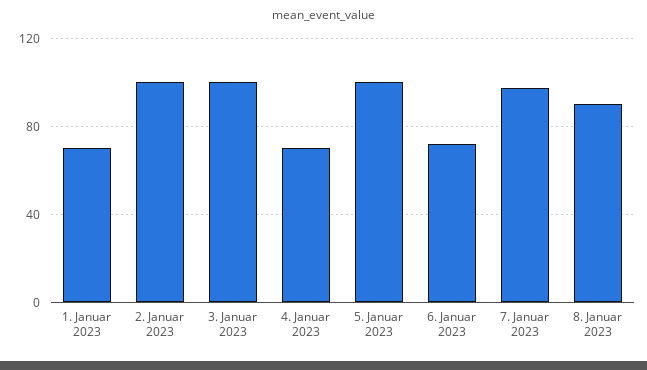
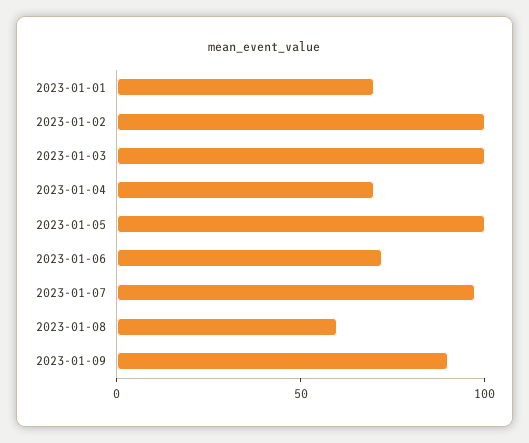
8. Januar 2023: 90 -> 60
2023-01-09: none -> 90

